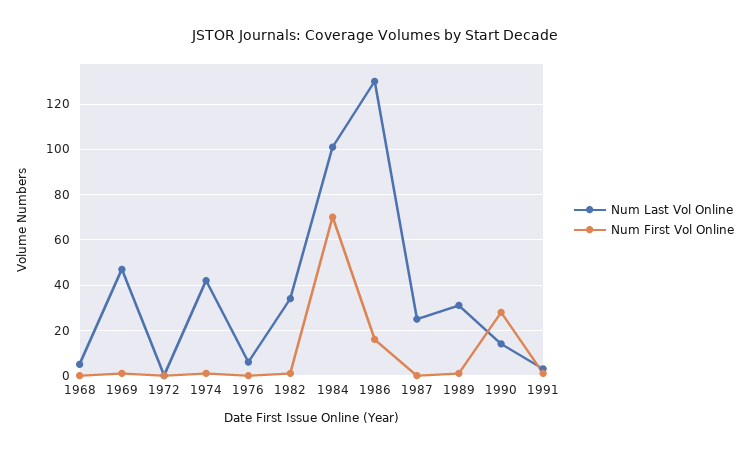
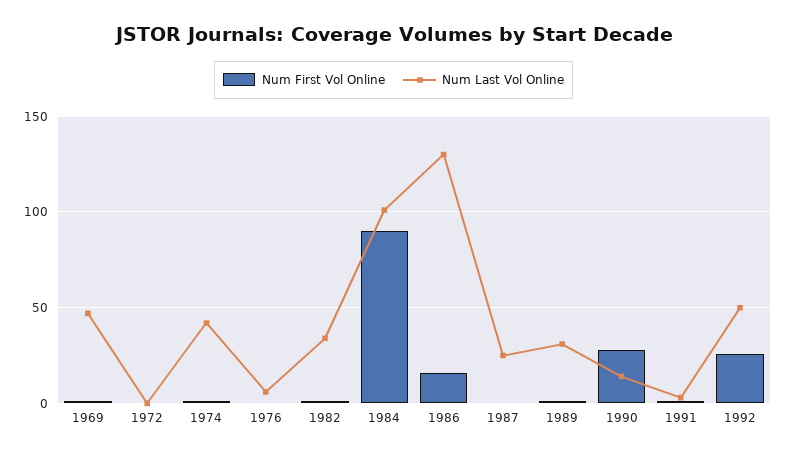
Num Last Vol Online, 1968: 5 -> none
Num First Vol Online, 1968: 0 -> none
Num First Vol Online, 1984: 70 -> 90
Num First Vol Online, 1992: none -> 25
Num Last Vol Online, 1992: none -> 50

